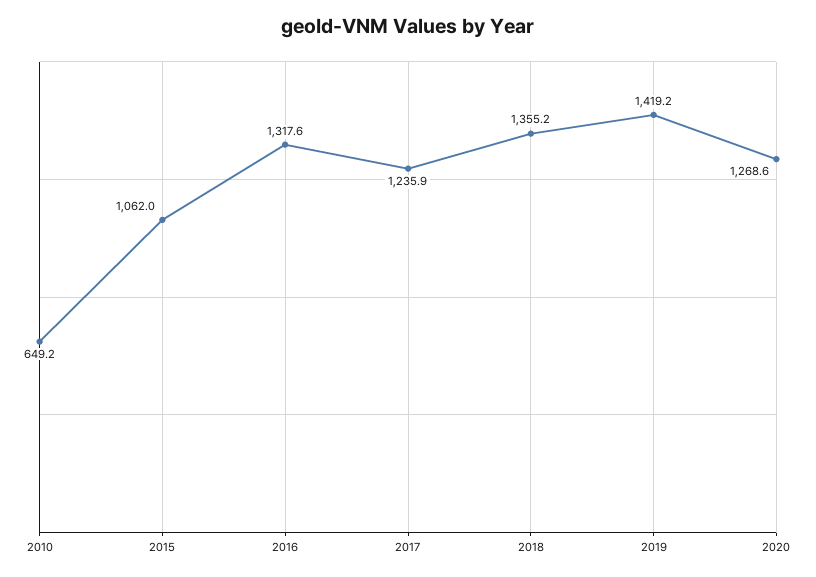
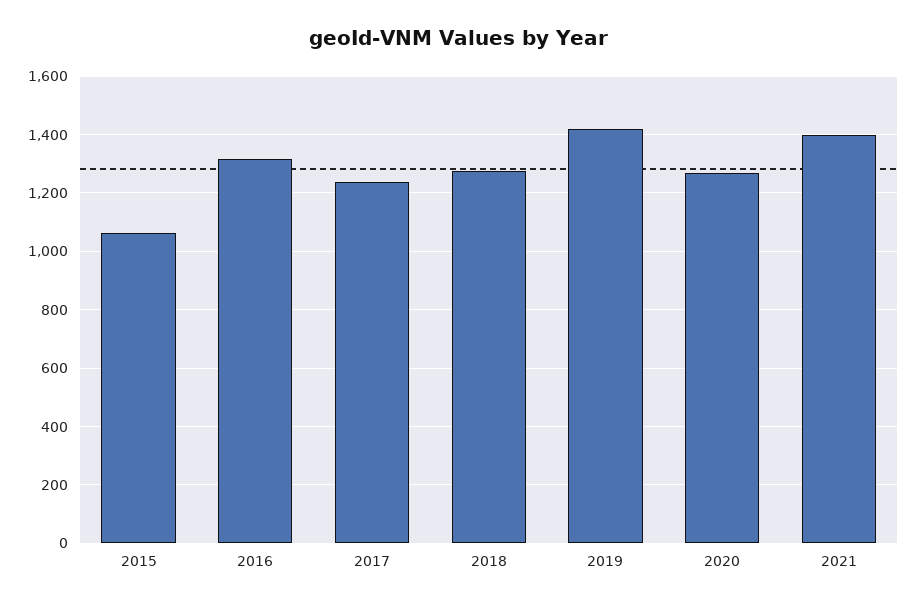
2010: 649.2 -> none
2018: 1355.2 -> 1275
2021: none -> 1400

